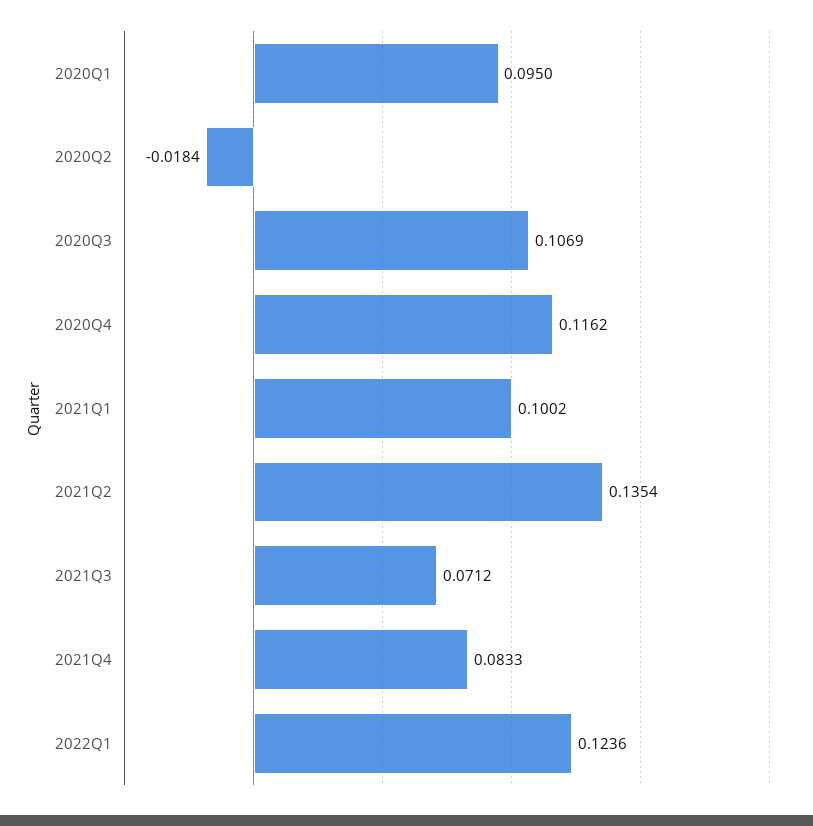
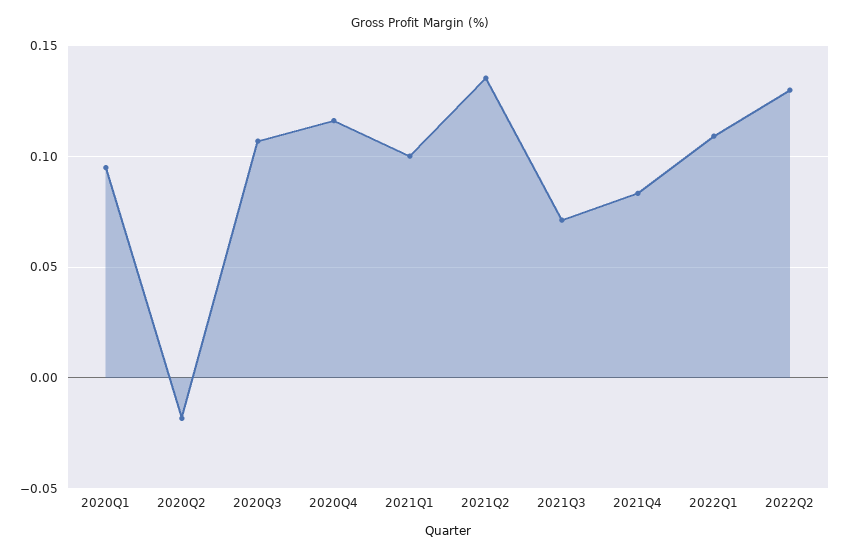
2022Q1: 0.1236 -> 0.11
2022Q2: none -> 0.13

